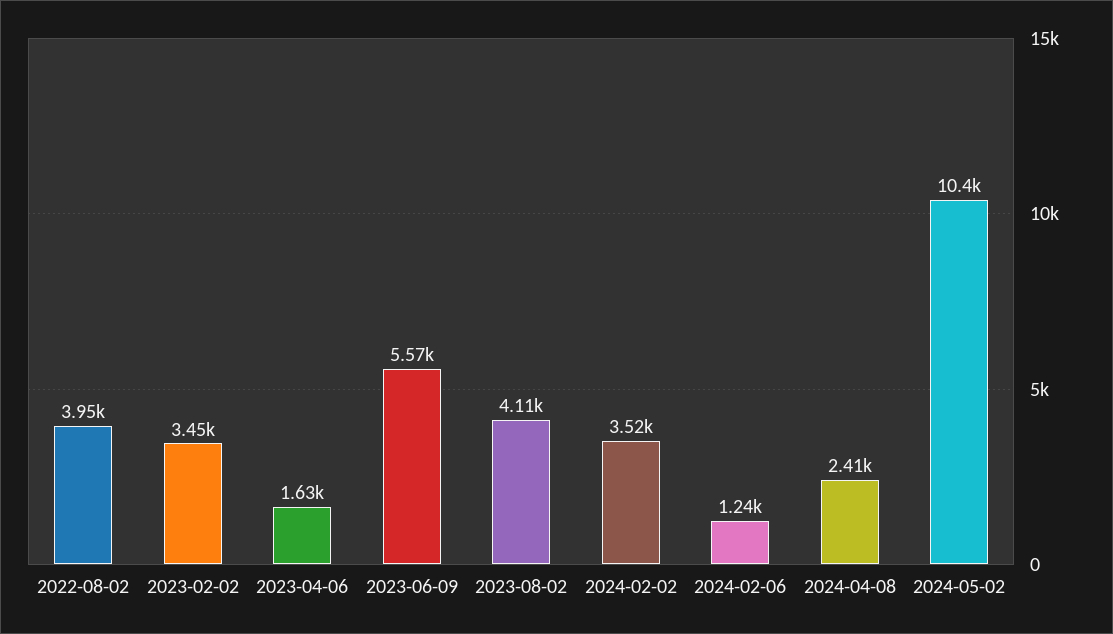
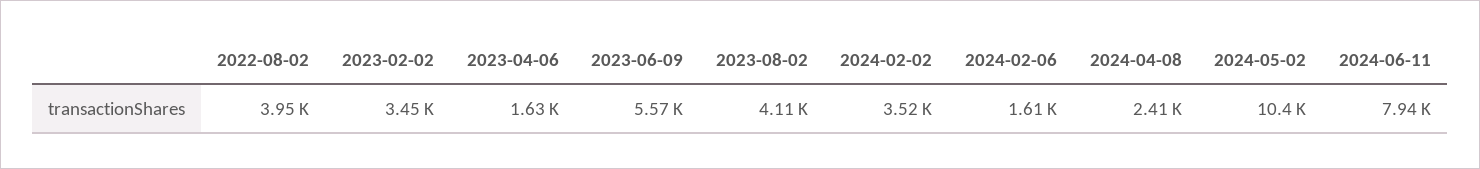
2024-02-06: 1240 -> 1610
2024-06-11: none -> 7940

